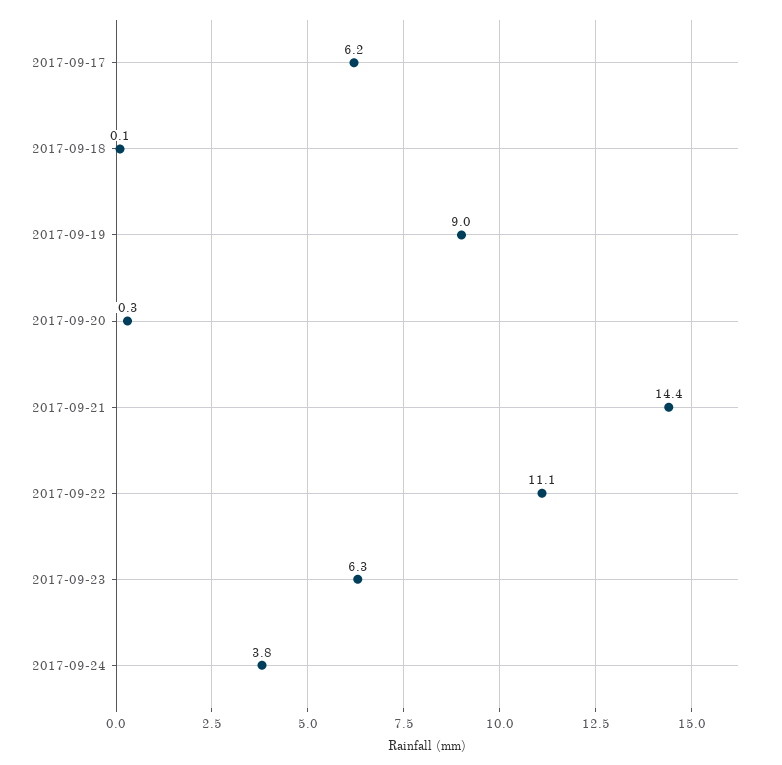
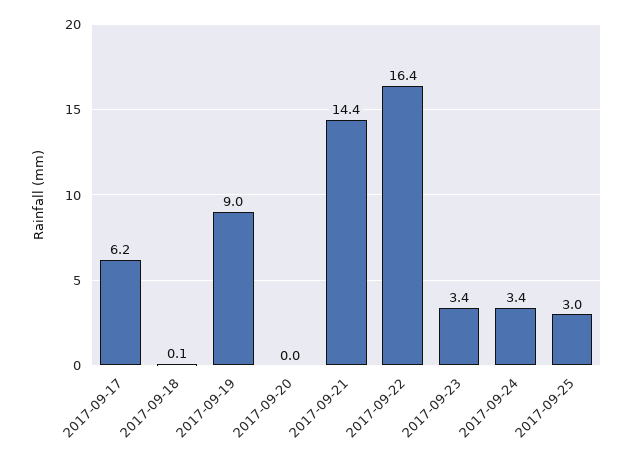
2017-09-20: 0.3 -> 0
2017-09-22: 11.1 -> 16.4
2017-09-23: 6.3 -> 3.4
2017-09-24: 3.8 -> 3.4
2017-09-25: none -> 3

